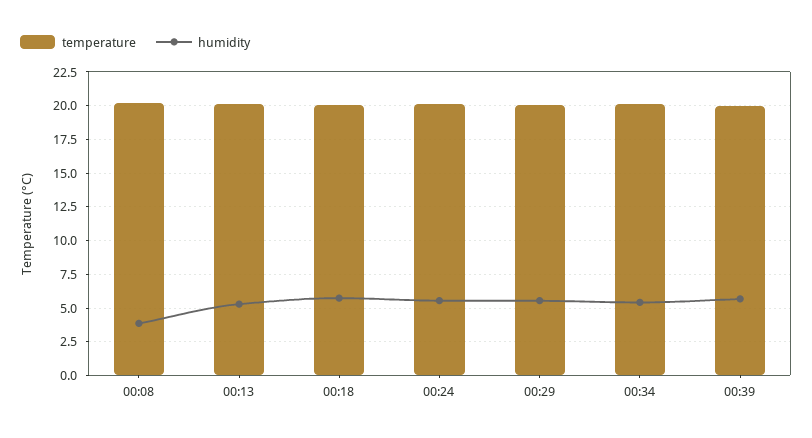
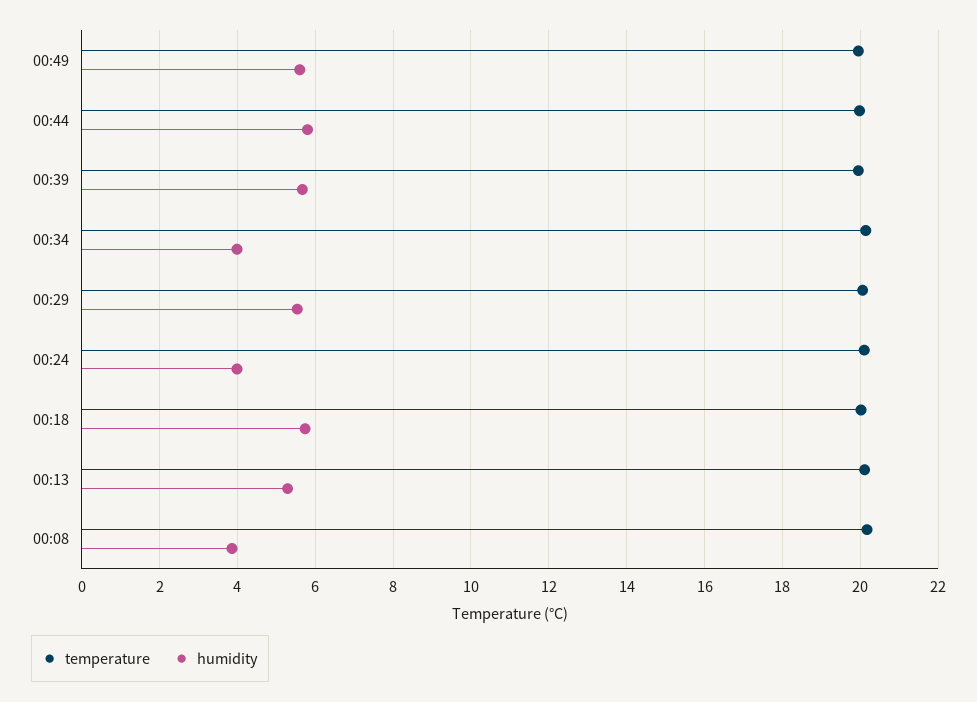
humidity, 00:24: 5.5 -> 4
humidity, 00:34: 5.5 -> 4
temperature, 00:49: none -> 20
humidity, 00:49: none -> 5.6
temperature, 00:44: none -> 20
humidity, 00:44: none -> 5.8

